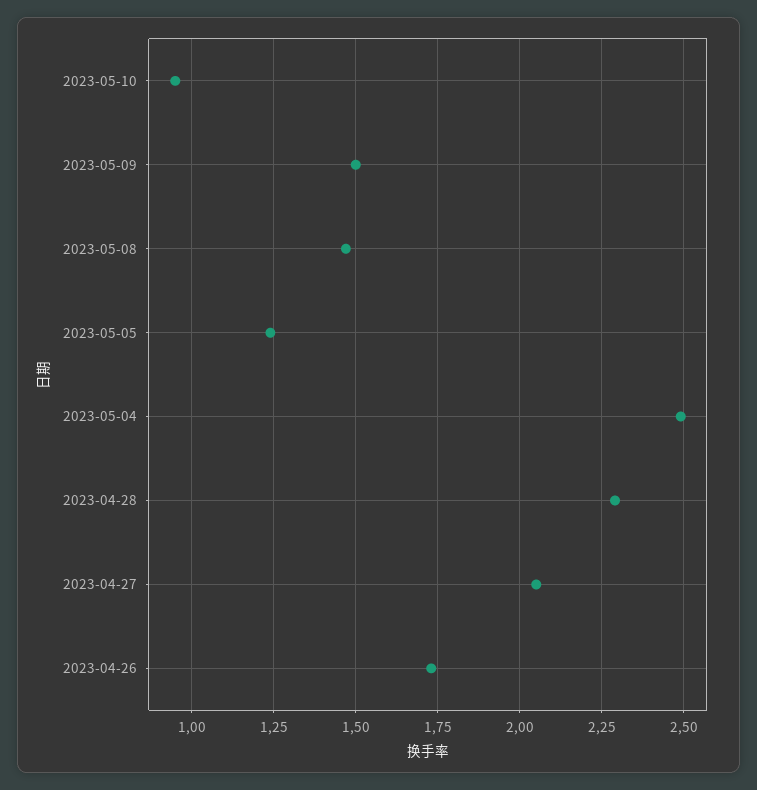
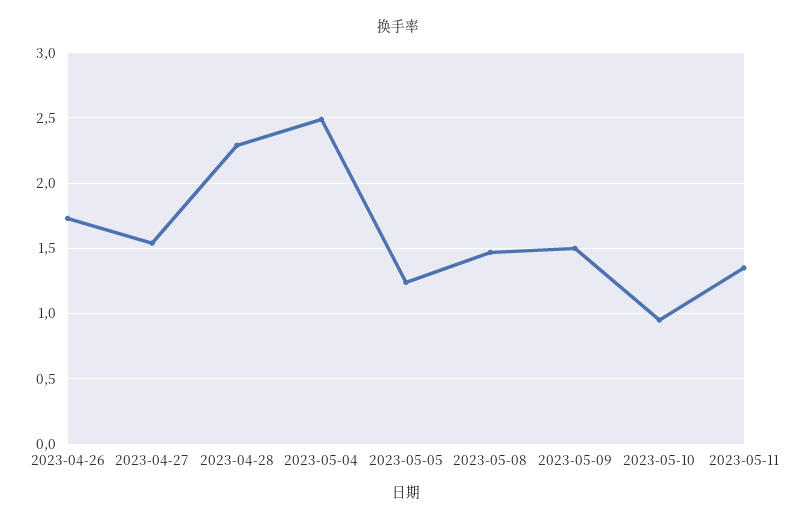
2023-04-27: 2.05 -> 1.55
2023-05-11: none -> 1.35

